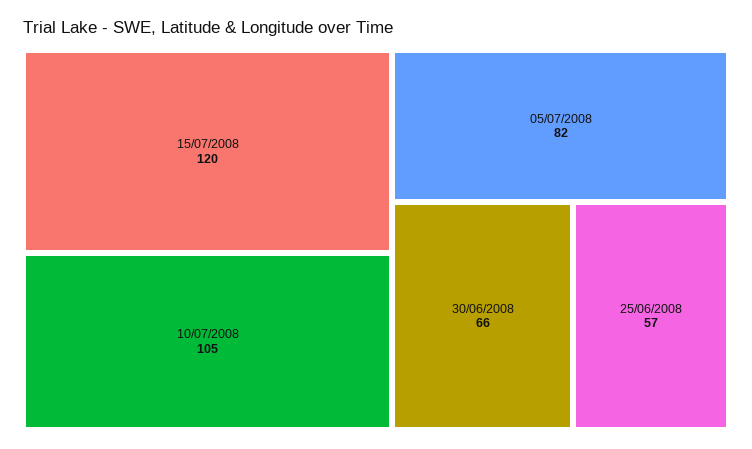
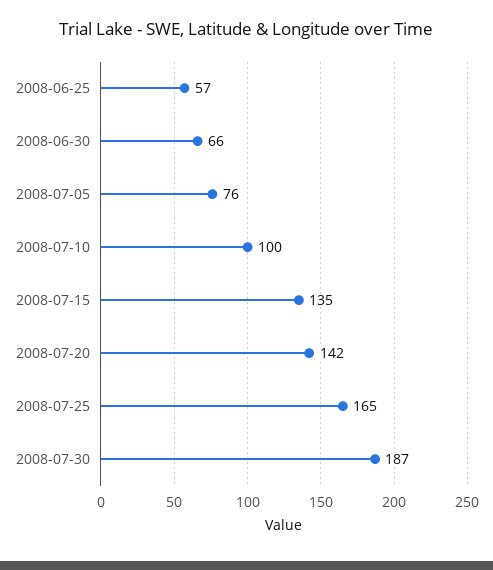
15/07/2008: 120 -> 135
10/07/2008: 105 -> 100
05/07/2008: 82 -> 76
2008-07-20: none -> 142
2008-07-25: none -> 165
2008-07-30: none -> 187

